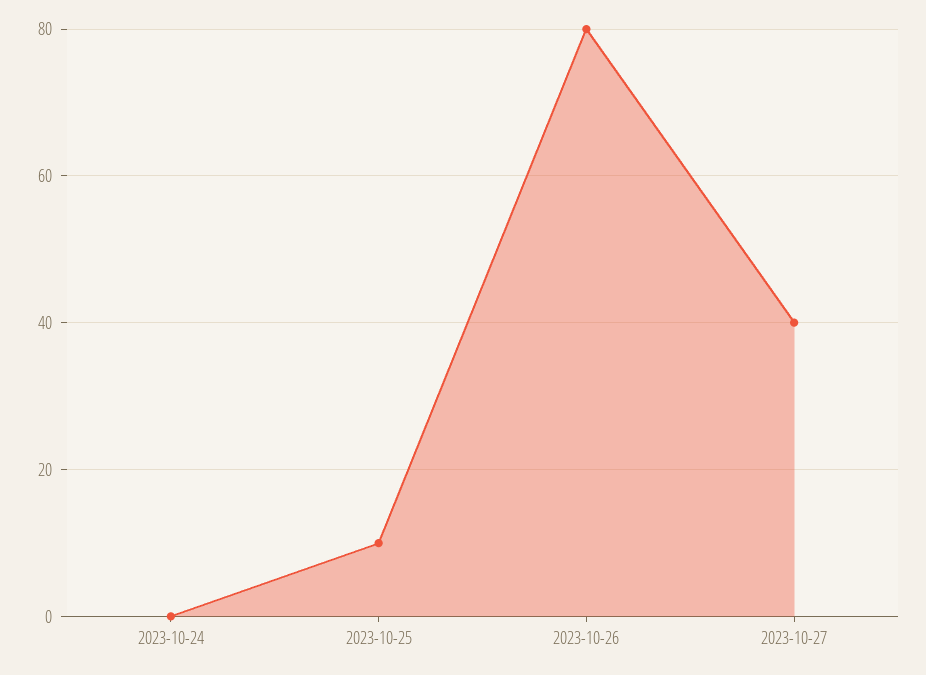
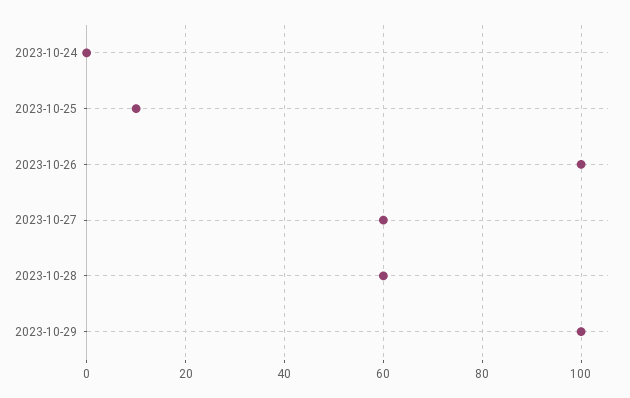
2023-10-26: 80 -> 100
2023-10-27: 40 -> 60
2023-10-28: none -> 60
2023-10-29: none -> 100

